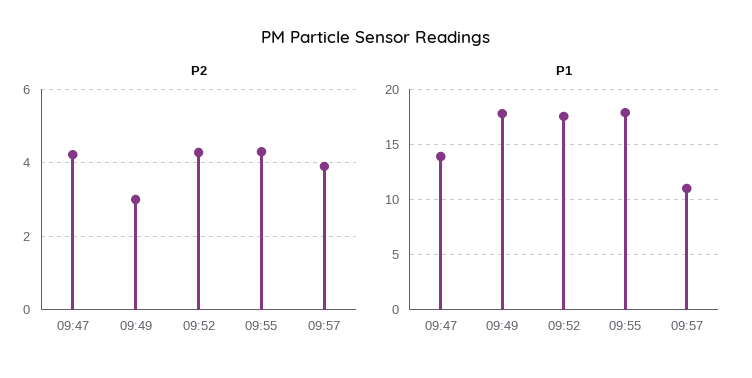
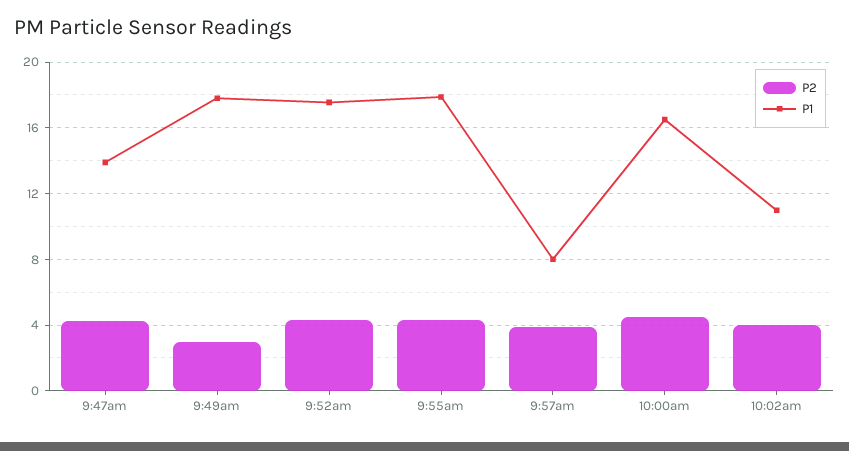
P1, 09:57: 11 -> 8
P2, 10:00am: none -> 4.5
P1, 10:00am: none -> 16.5
P2, 10:02am: none -> 4
P1, 10:02am: none -> 11

